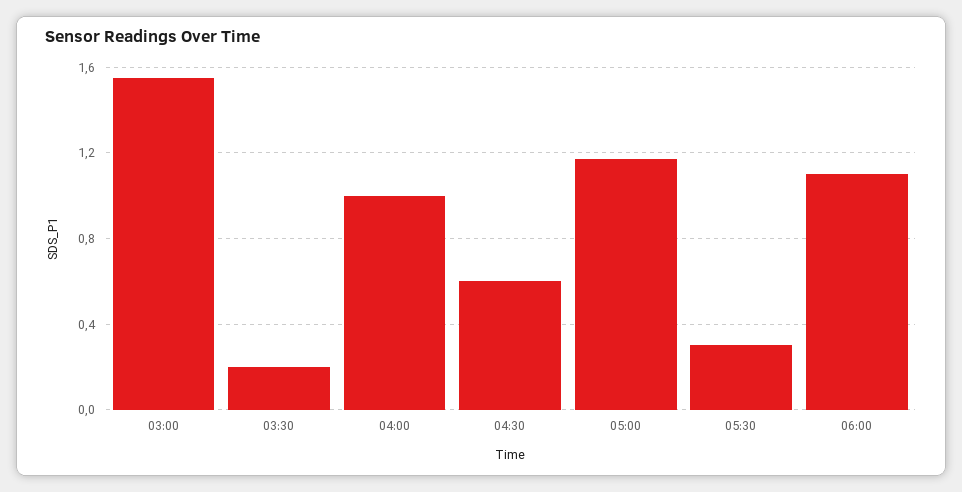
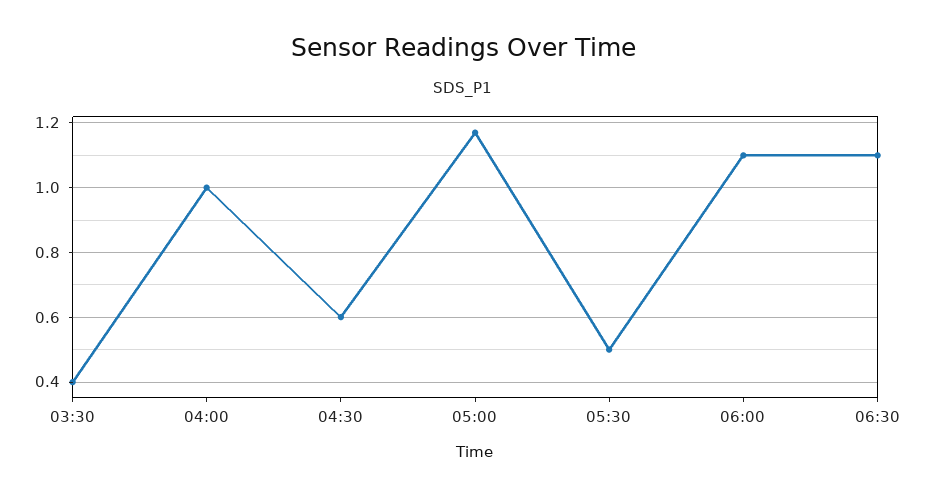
03:00: 1.55 -> none
03:30: 0.2 -> 0.4
05:30: 0.3 -> 0.5
06:30: none -> 1.1

